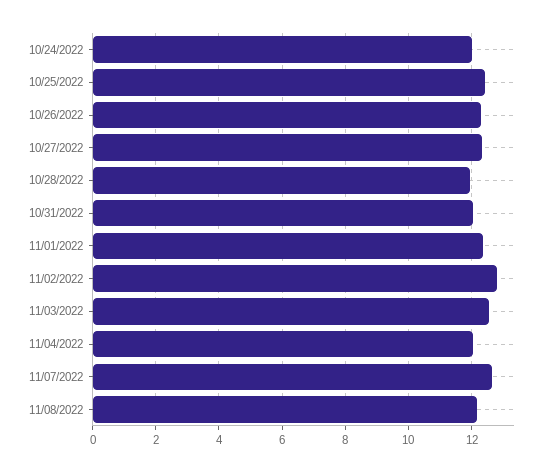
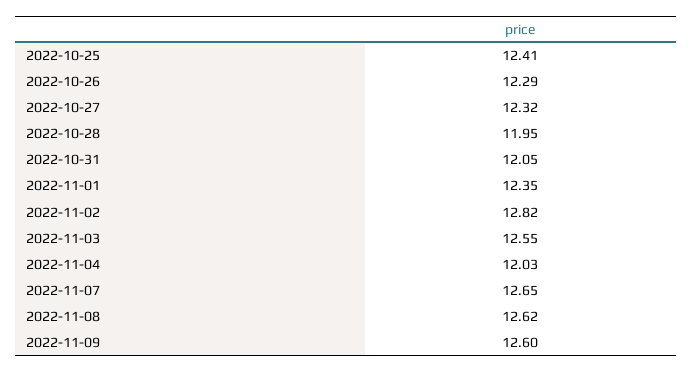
10/24/2022: 12 -> none
11/08/2022: 12.2 -> 12.62
2022-11-09: none -> 12.6

